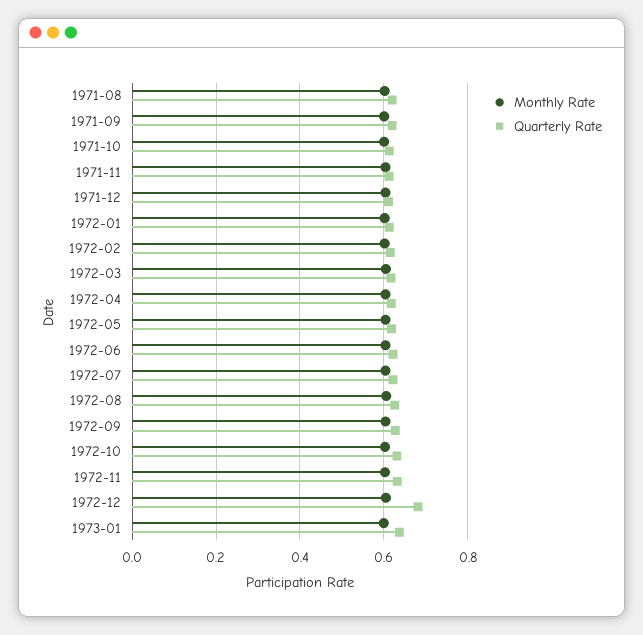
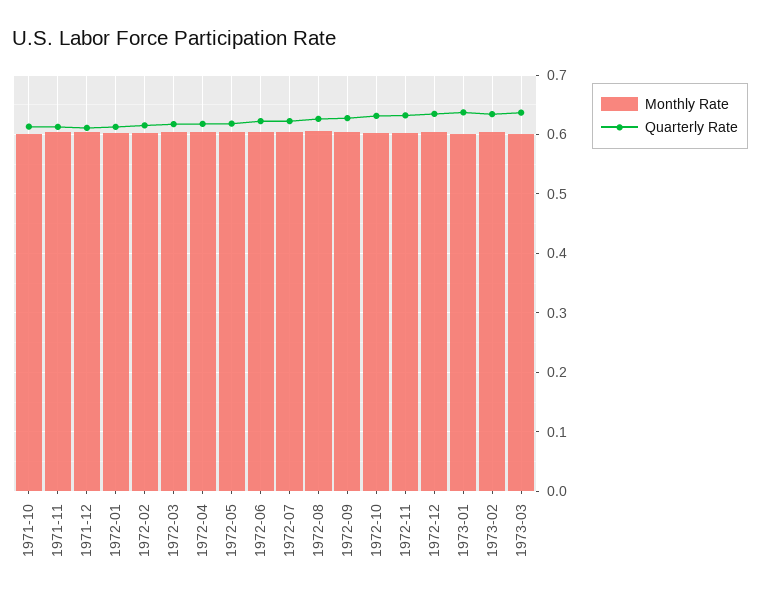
Monthly Rate, 1971-08: 0.6 -> none
Quarterly Rate, 1971-08: 0.62 -> none
Monthly Rate, 1971-09: 0.6 -> none
Quarterly Rate, 1971-09: 0.62 -> none
Quarterly Rate, 1972-12: 0.68 -> 0.64
Monthly Rate, 1973-02: none -> 0.6
Quarterly Rate, 1973-02: none -> 0.64
Monthly Rate, 1973-03: none -> 0.6
Quarterly Rate, 1973-03: none -> 0.64

